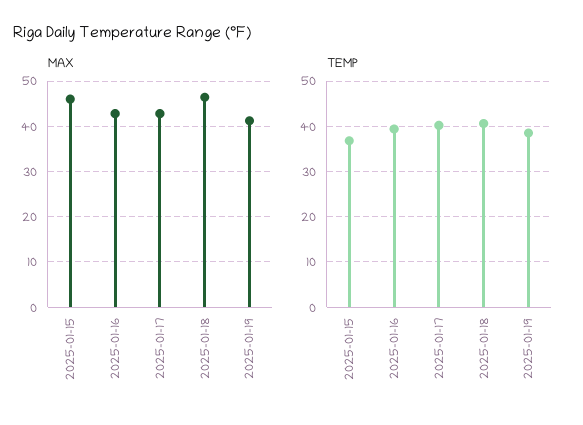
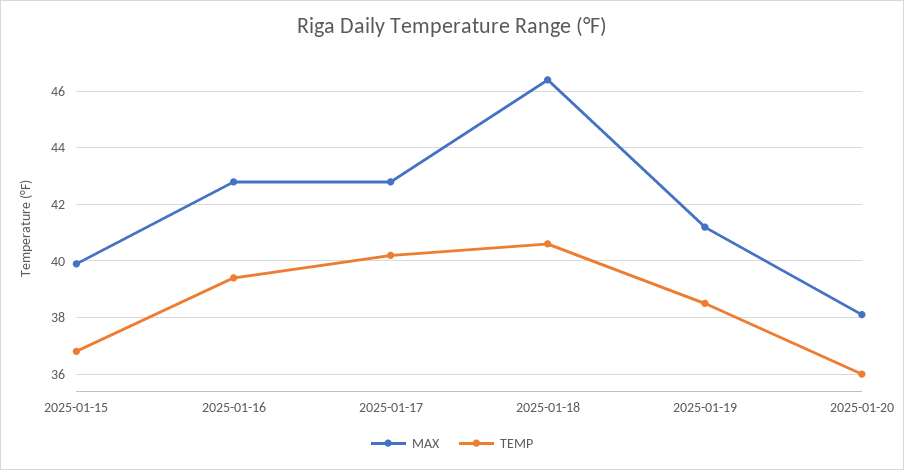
MAX, 2025-01-15: 46 -> 40
MAX, 2025-01-20: none -> 38
TEMP, 2025-01-20: none -> 36

